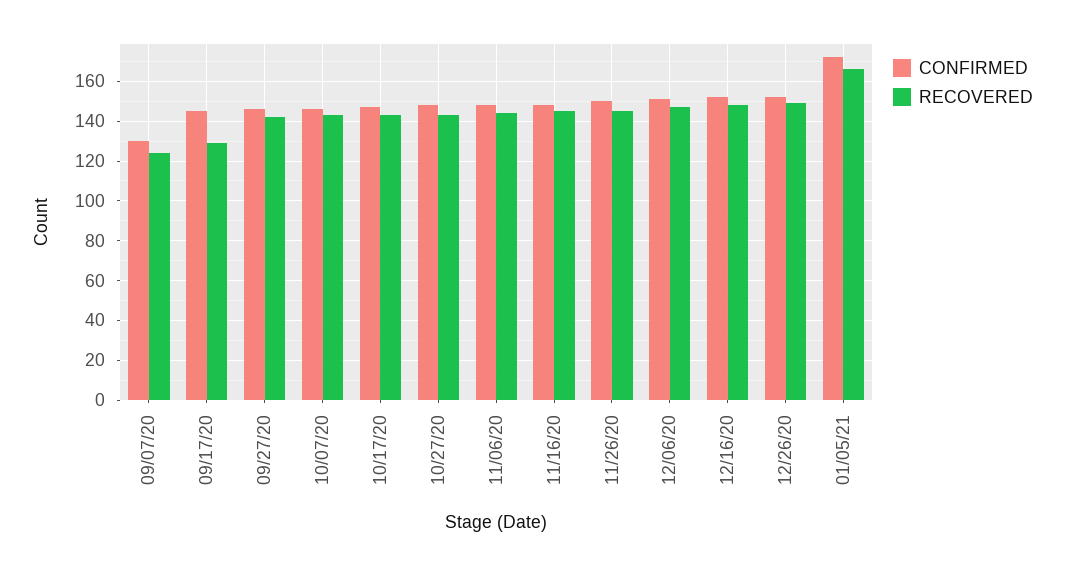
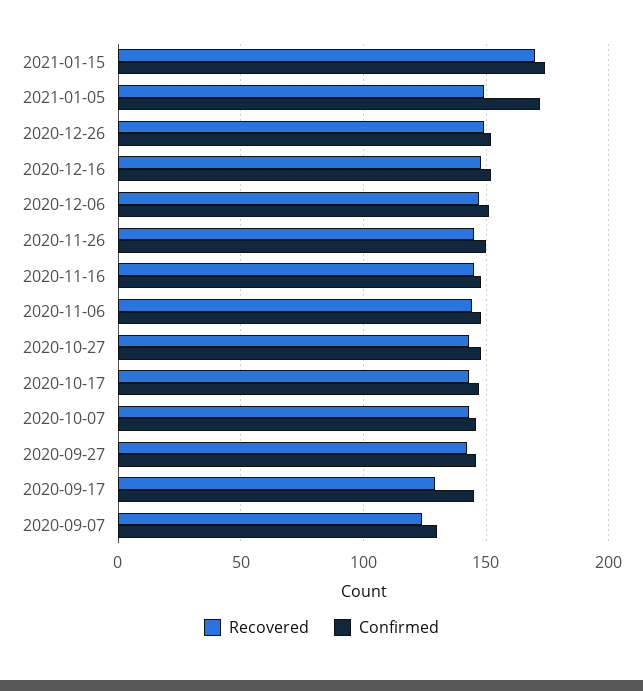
RECOVERED, 01/05/21: 165 -> 150
RECOVERED, 2021-01-15: none -> 170
CONFIRMED, 2021-01-15: none -> 175

